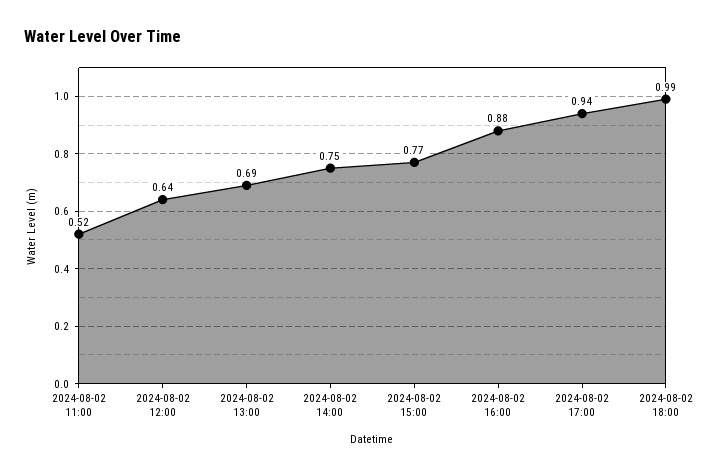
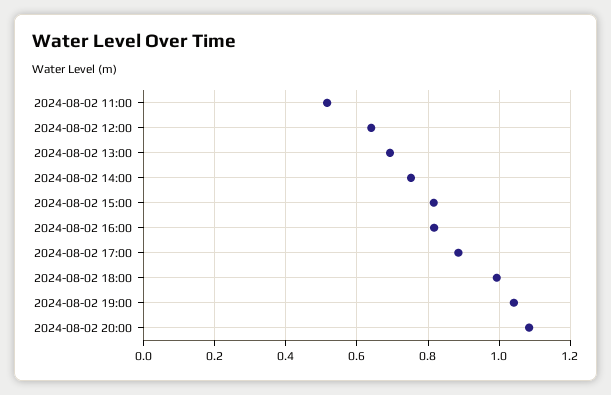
2024-08-02 15:00: 0.77 -> 0.82
2024-08-02 16:00: 0.88 -> 0.82
2024-08-02 17:00: 0.94 -> 0.88
2024-08-02 19:00: none -> 1.04
2024-08-02 20:00: none -> 1.08

